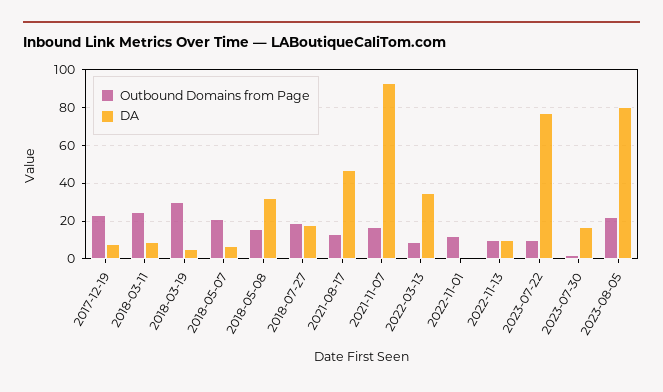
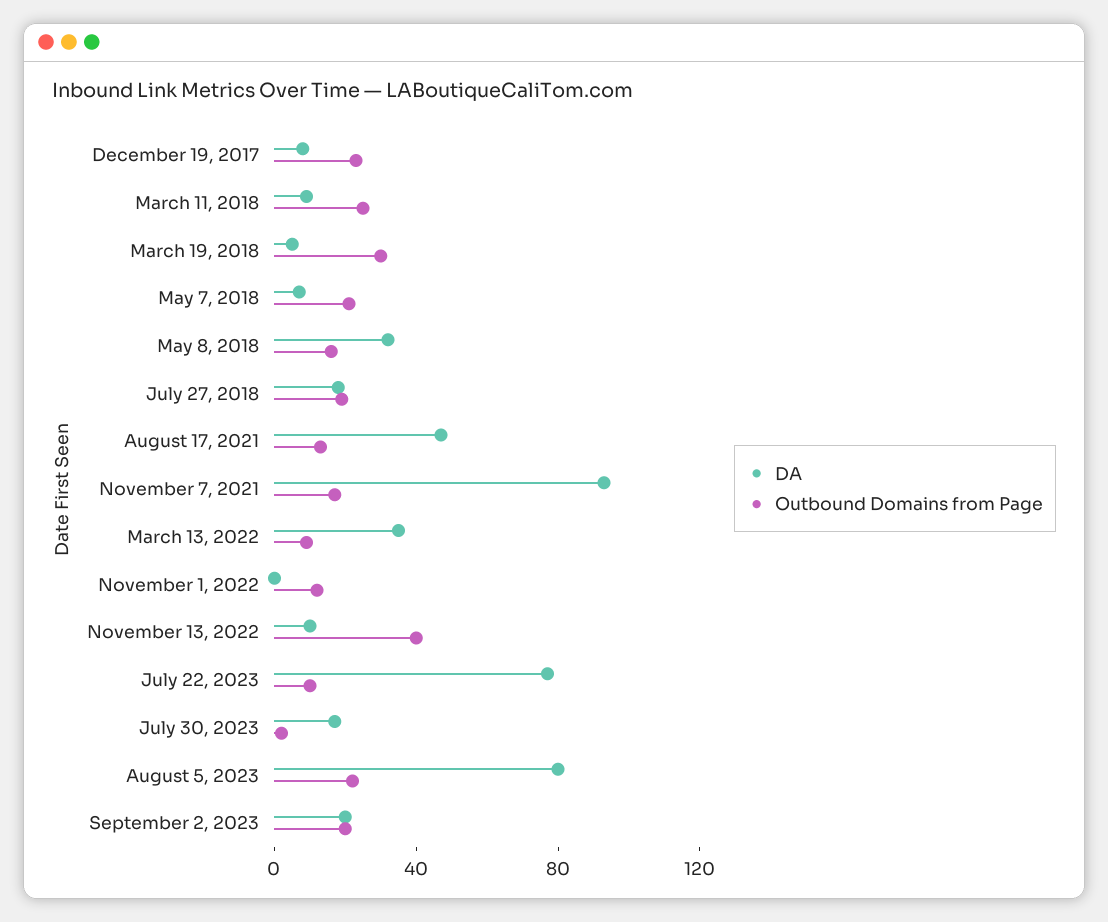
Outbound Domains from Page, 2022-11-13: 10 -> 40
DA, September 2, 2023: none -> 20
Outbound Domains from Page, September 2, 2023: none -> 20

